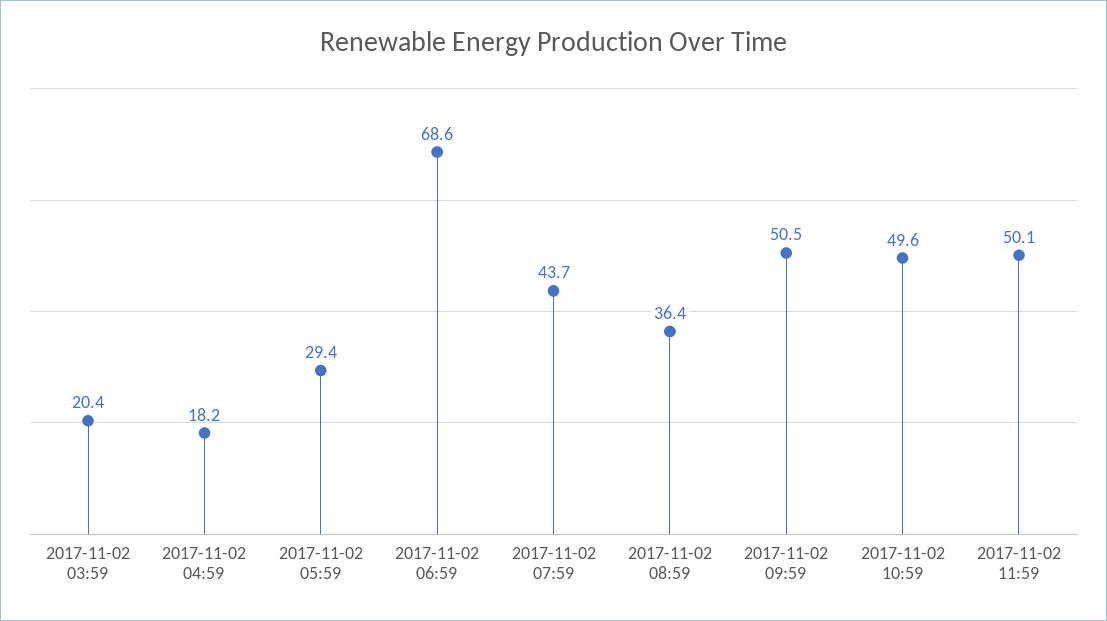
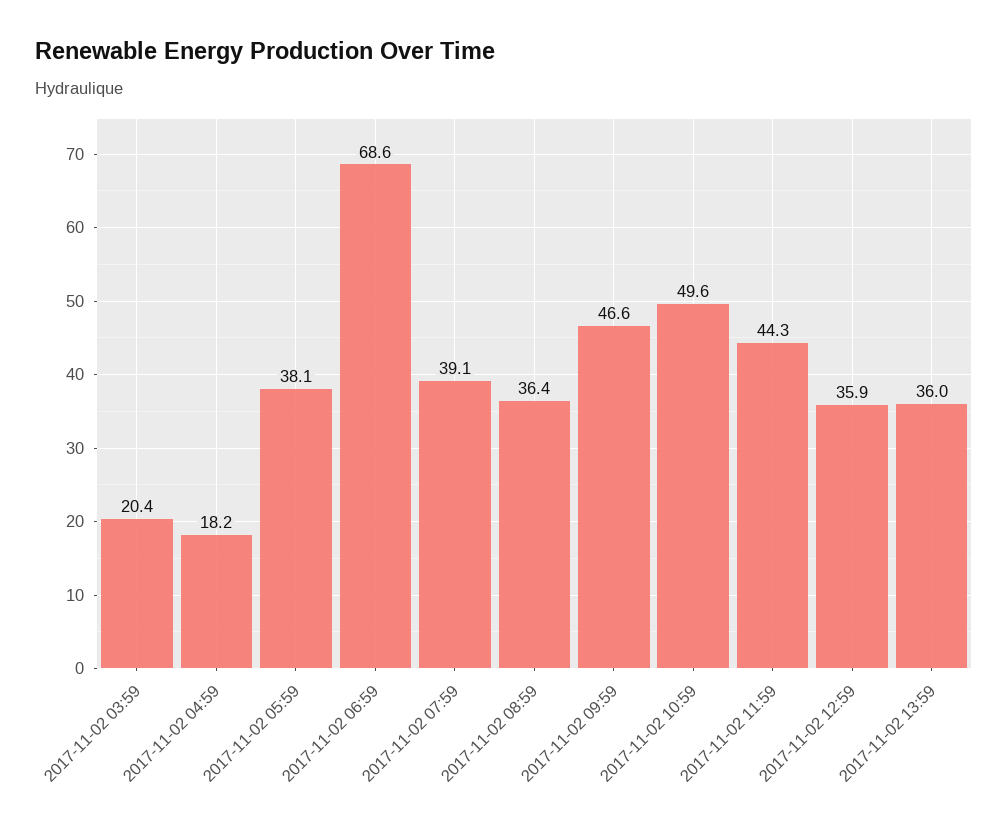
2017-11-02 05:59: 29.4 -> 38.1
2017-11-02 07:59: 43.7 -> 39.1
2017-11-02 09:59: 50.5 -> 46.6
2017-11-02 11:59: 50.1 -> 44.3
2017-11-02 12:59: none -> 35.9
2017-11-02 13:59: none -> 36

